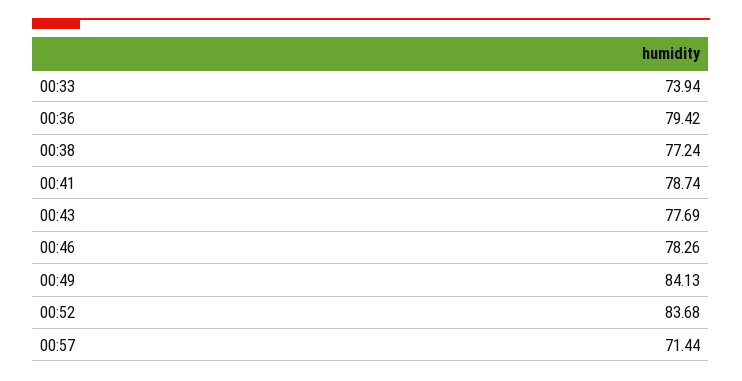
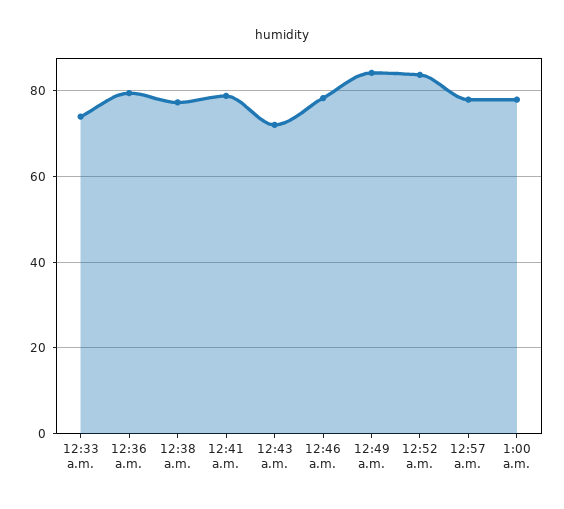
00:43: 77.69 -> 72
00:57: 71.44 -> 78
1:00 a.m.: none -> 78

